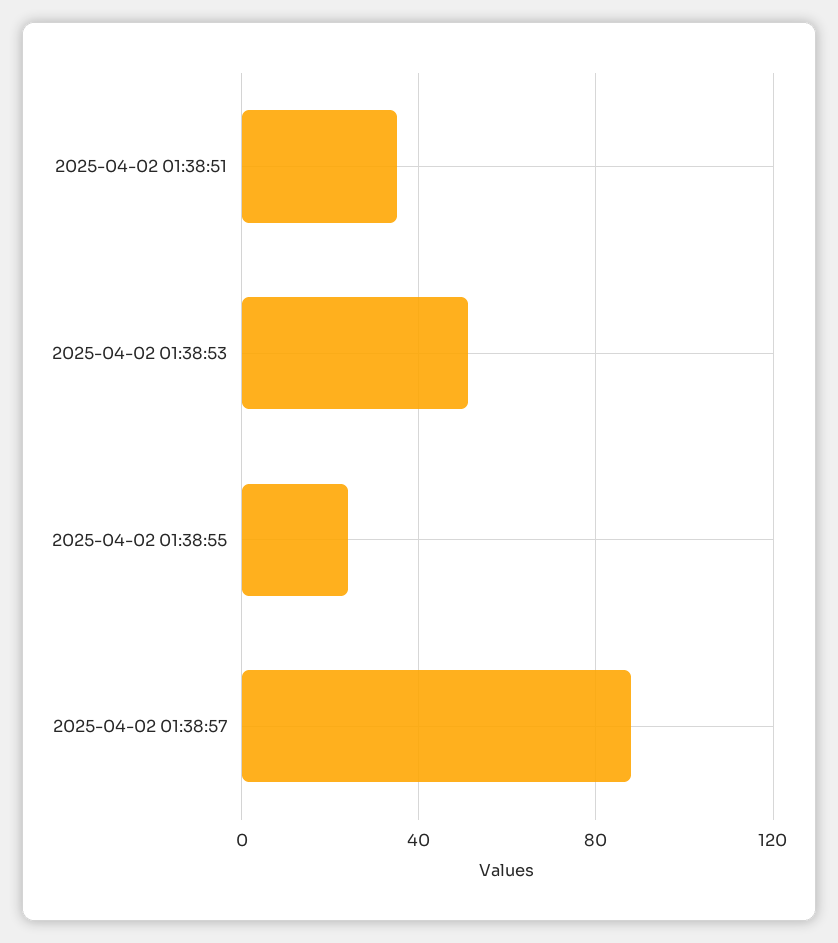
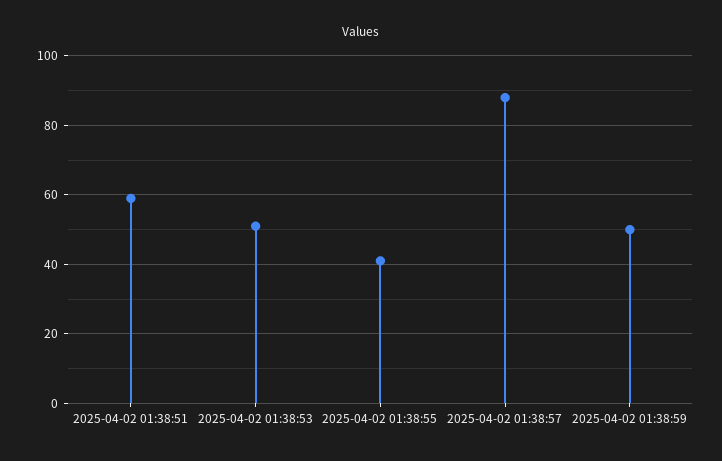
2025-04-02 01:38:51: 35 -> 60
2025-04-02 01:38:55: 25 -> 40
2025-04-02 01:38:59: none -> 50

